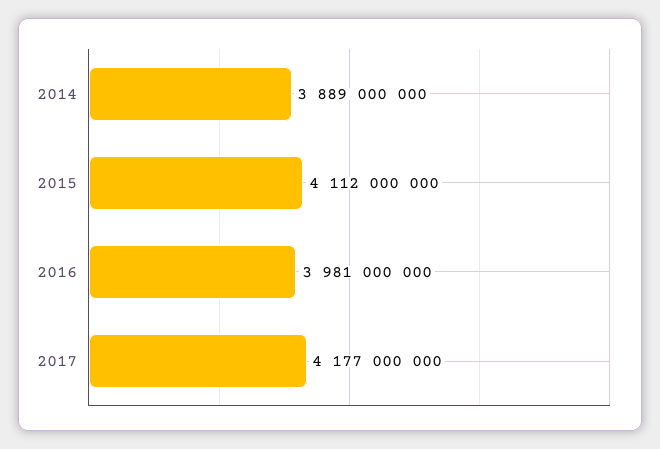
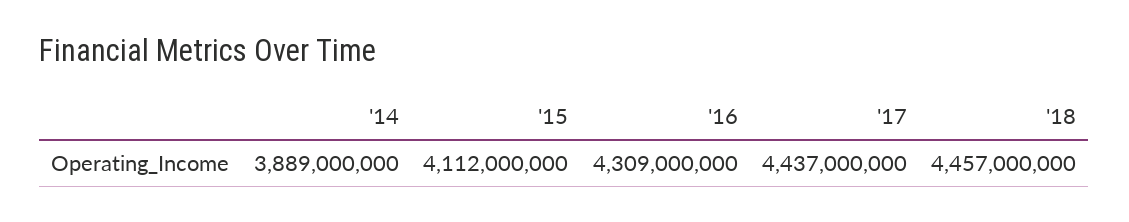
2016: 3981000000 -> 4309000000
2017: 4177000000 -> 4437000000
'18: none -> 4457000000

